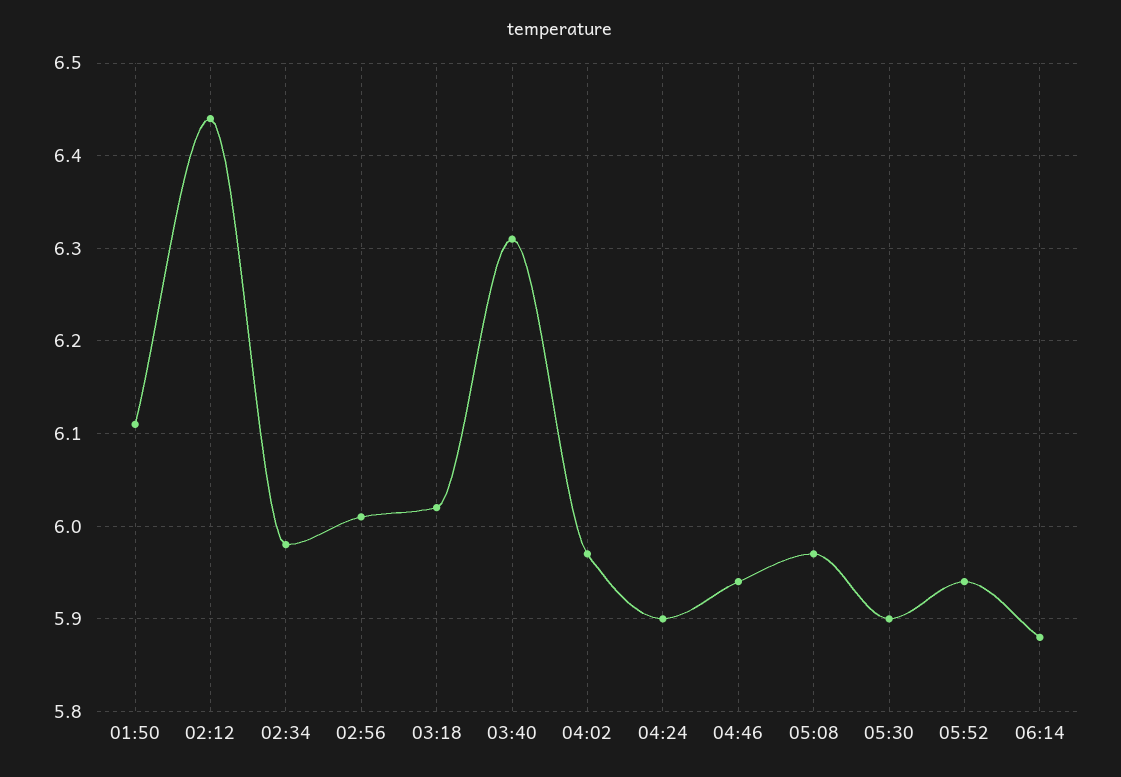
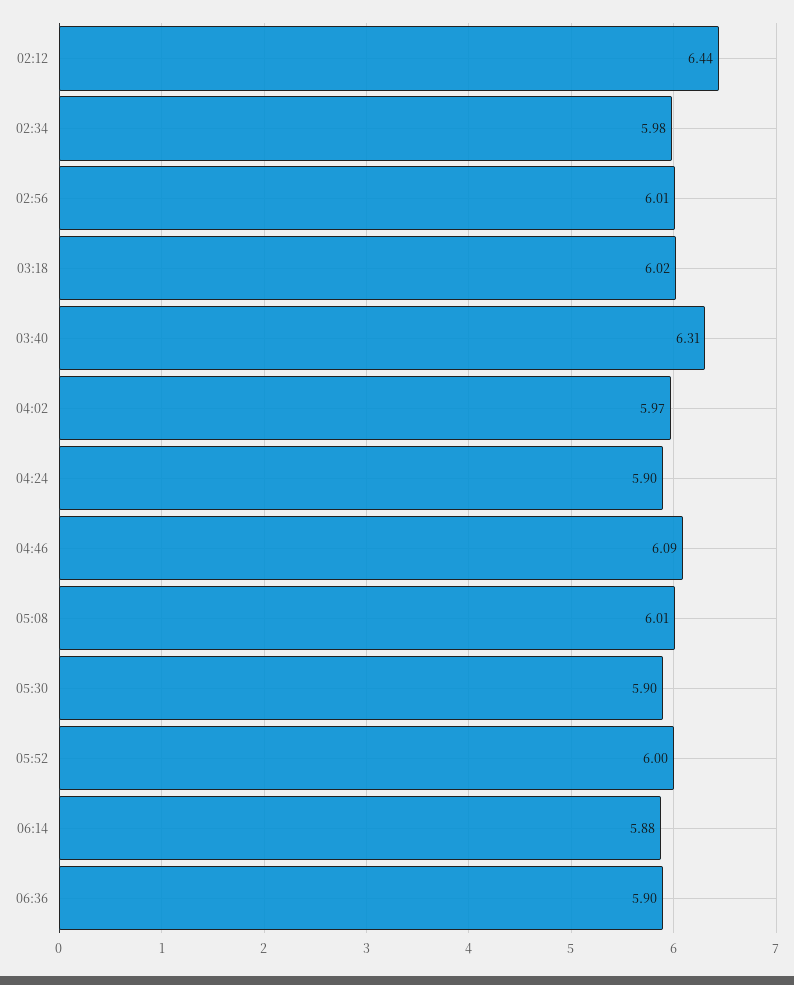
01:50: 6.11 -> none
04:46: 5.94 -> 6.09
05:08: 5.97 -> 6.01
05:52: 5.94 -> 6
06:36: none -> 5.9

